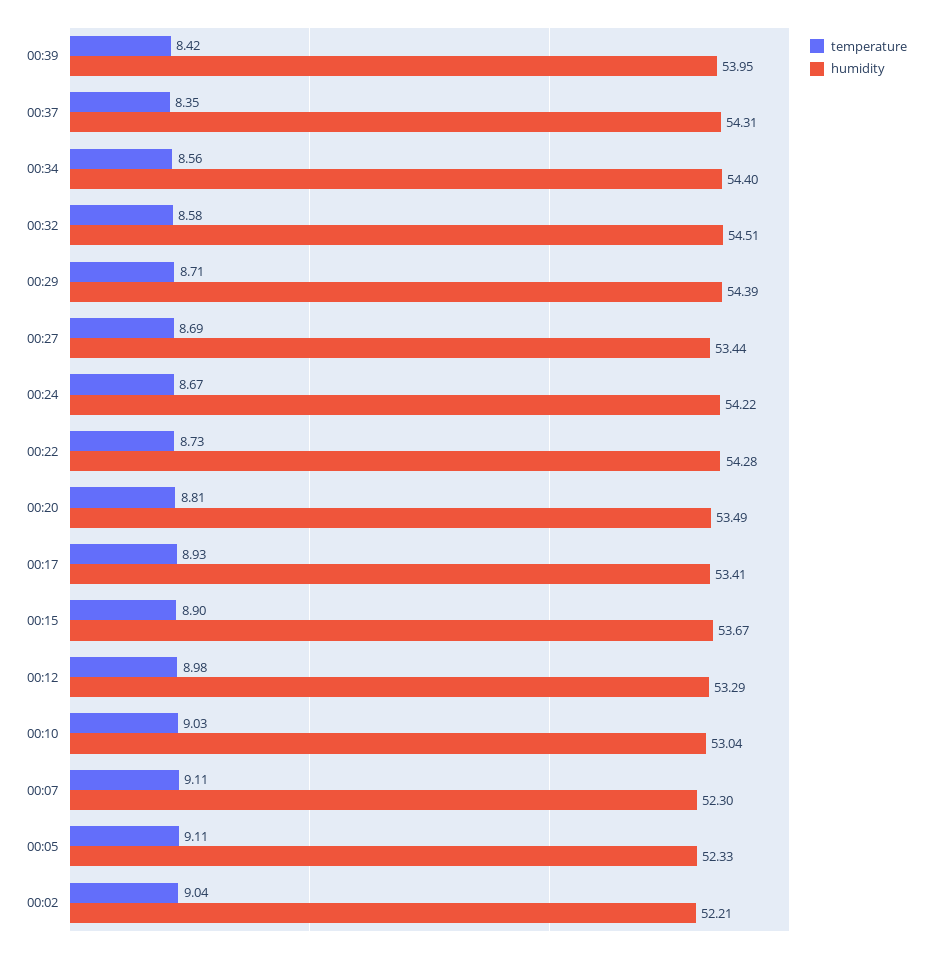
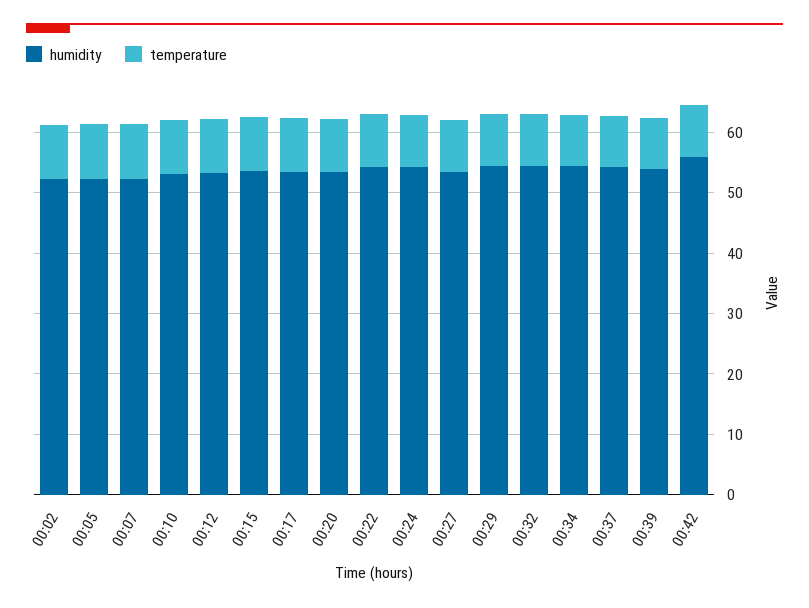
humidity, 00:42: none -> 56
temperature, 00:42: none -> 8

